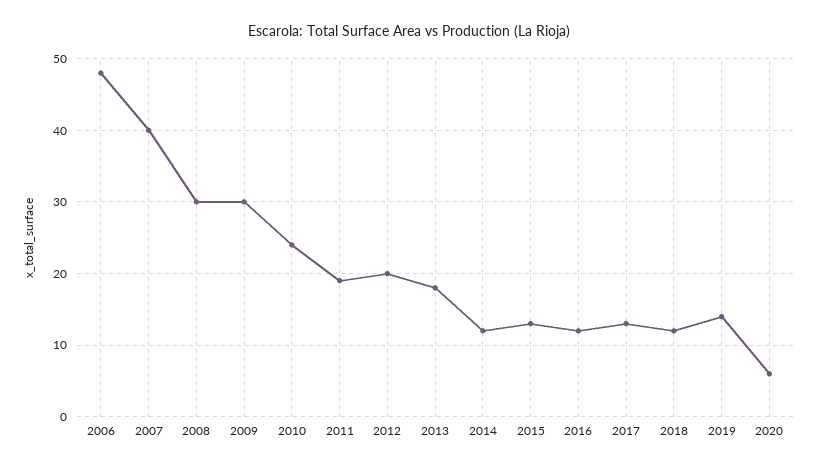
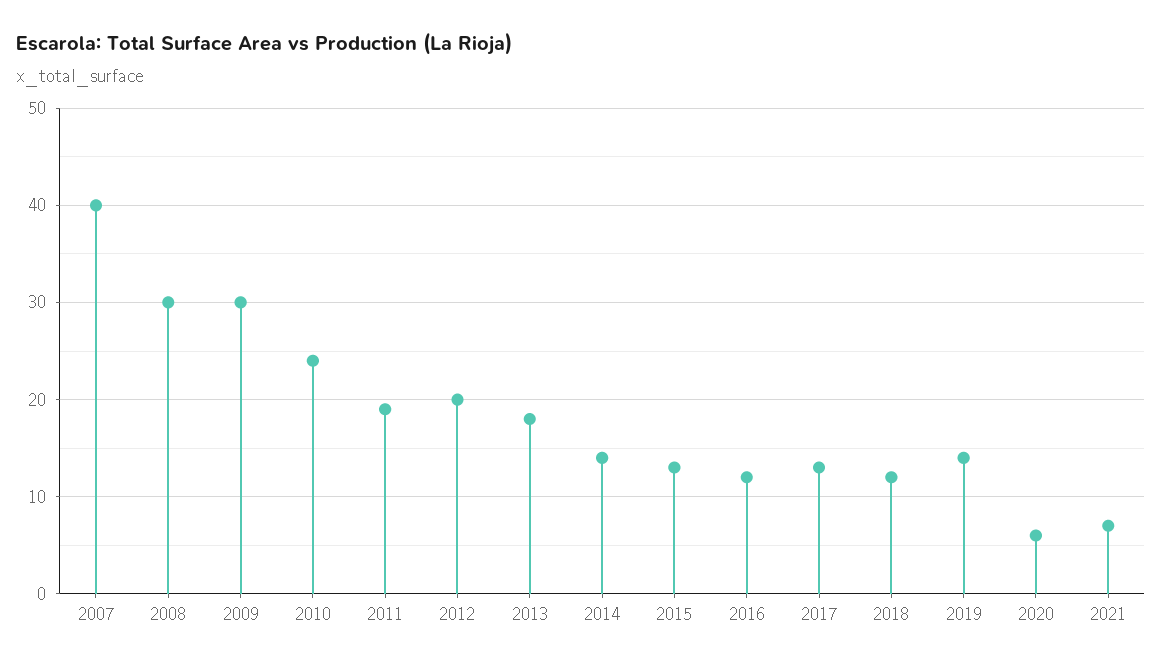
2006: 48 -> none
2014: 12 -> 14
2021: none -> 7

